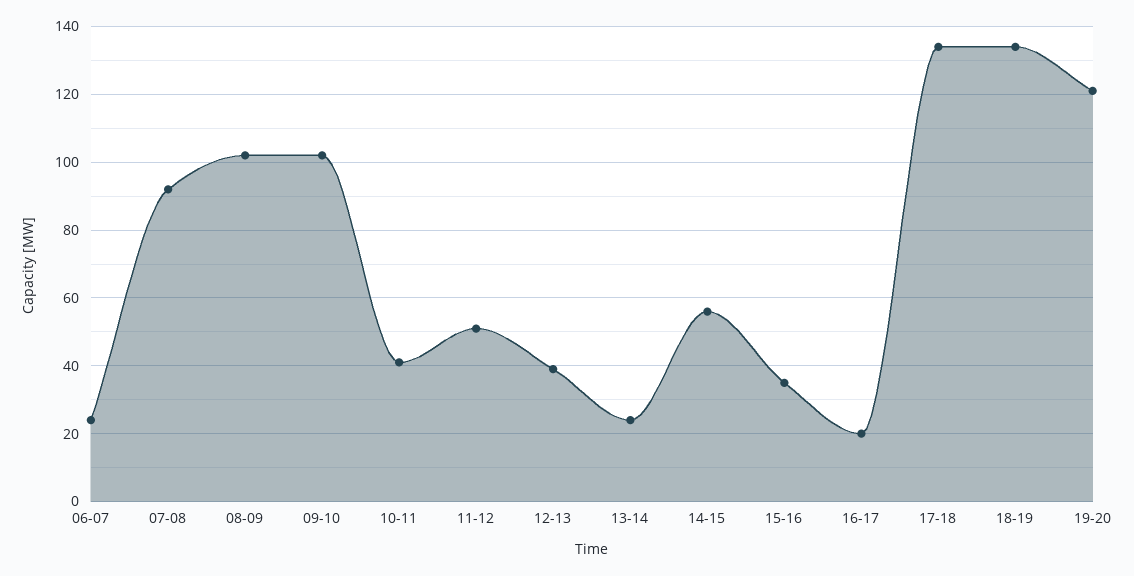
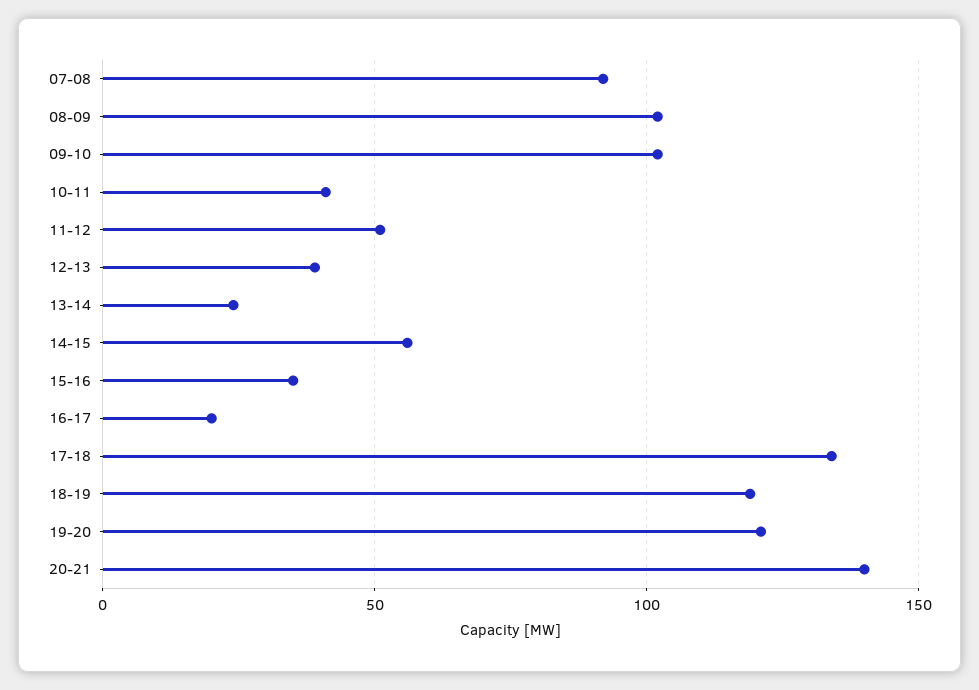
06-07: 25 -> none
18-19: 135 -> 120
20-21: none -> 140

